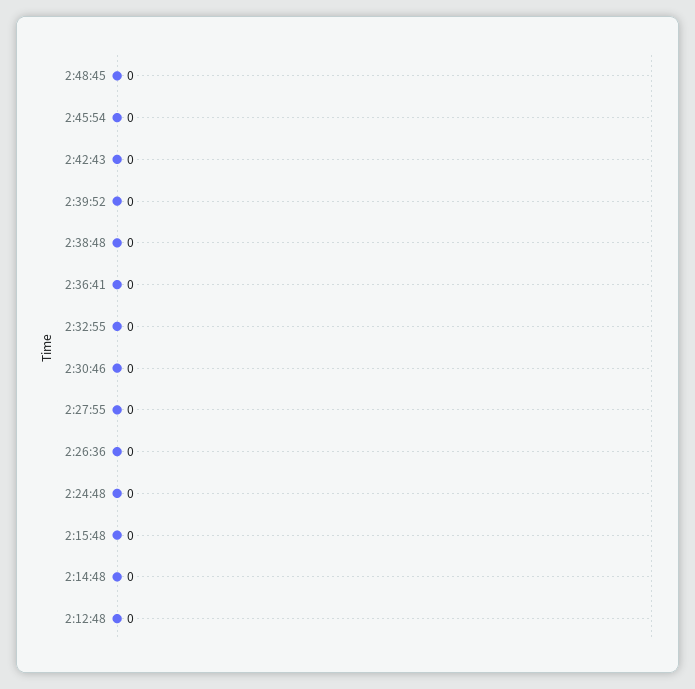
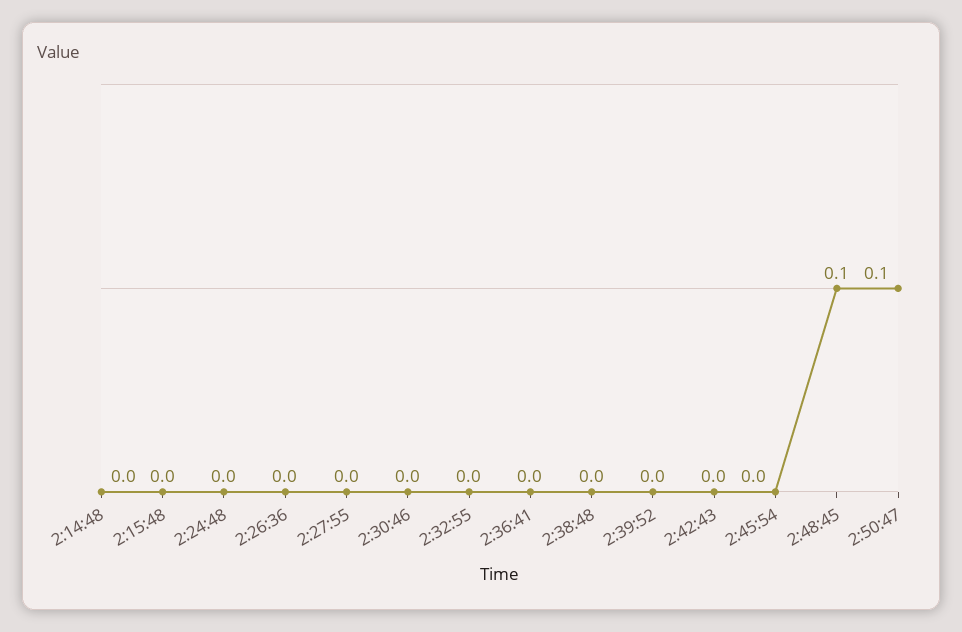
2:48:45: 0 -> 0.1
2:12:48: 0 -> none
2:50:47: none -> 0.1

